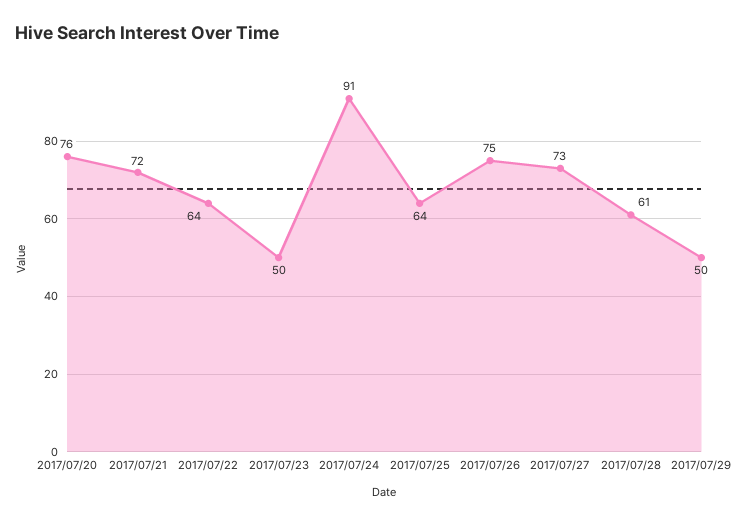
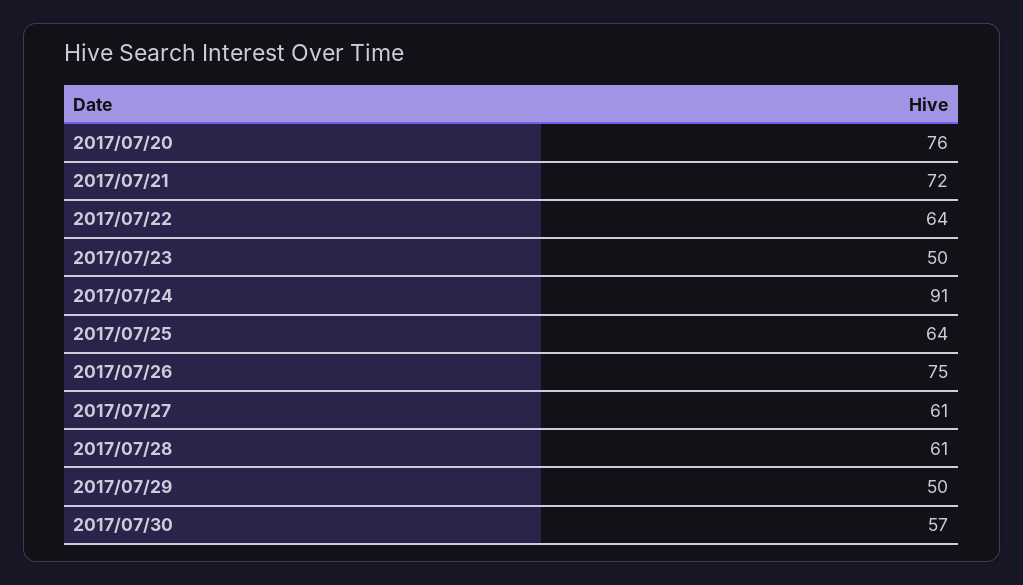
2017/07/27: 73 -> 61
2017/07/30: none -> 57

